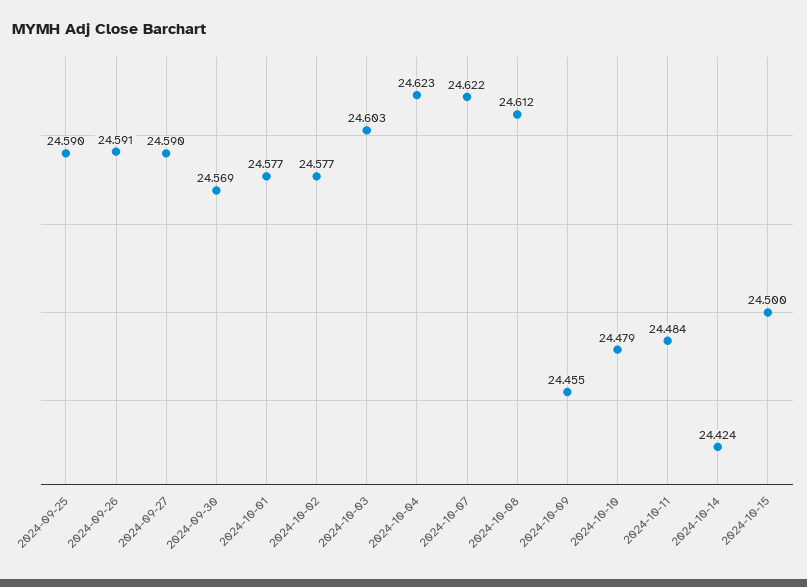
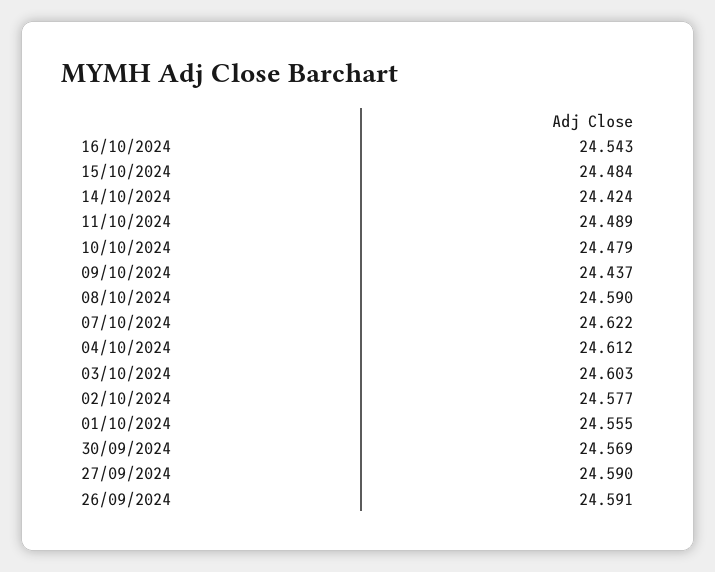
2024-09-25: 24.59 -> none
2024-10-01: 24.577 -> 24.555
2024-10-04: 24.623 -> 24.612
2024-10-08: 24.612 -> 24.59
2024-10-09: 24.455 -> 24.437
2024-10-11: 24.484 -> 24.489
2024-10-15: 24.5 -> 24.484
16/10/2024: none -> 24.543

